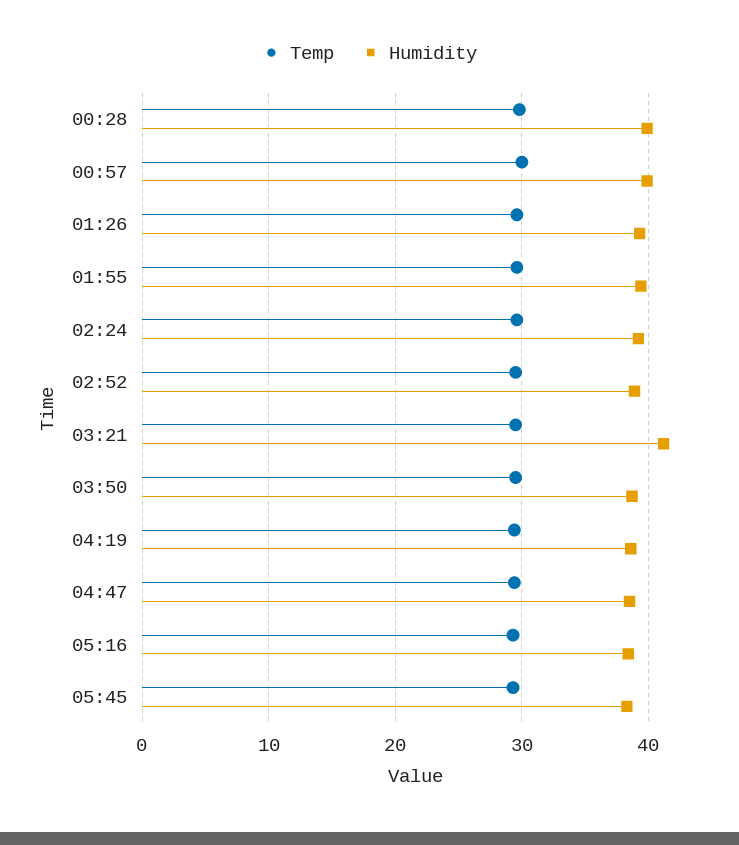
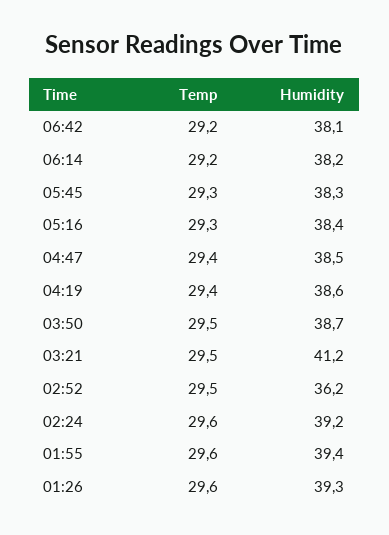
Temp, 00:28: 30 -> none
Humidity, 00:28: 40 -> none
Temp, 00:57: 30 -> none
Humidity, 00:57: 40 -> none
Humidity, 02:52: 39 -> 36.2
Temp, 06:42: none -> 29.2
Humidity, 06:42: none -> 38.1
Temp, 06:14: none -> 29.2
Humidity, 06:14: none -> 38.2

